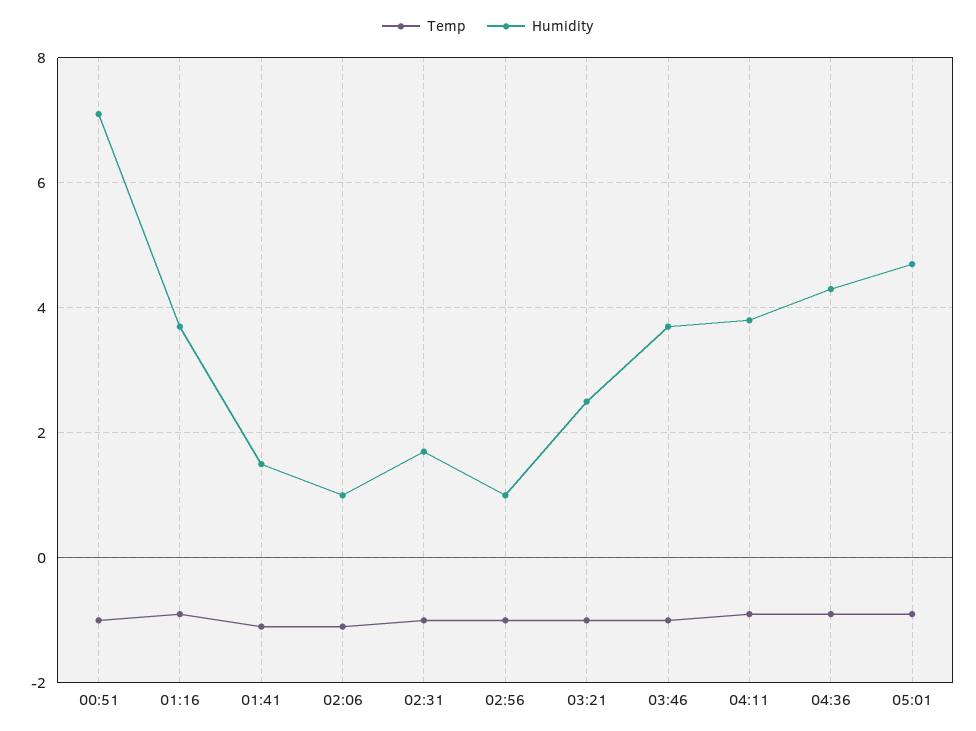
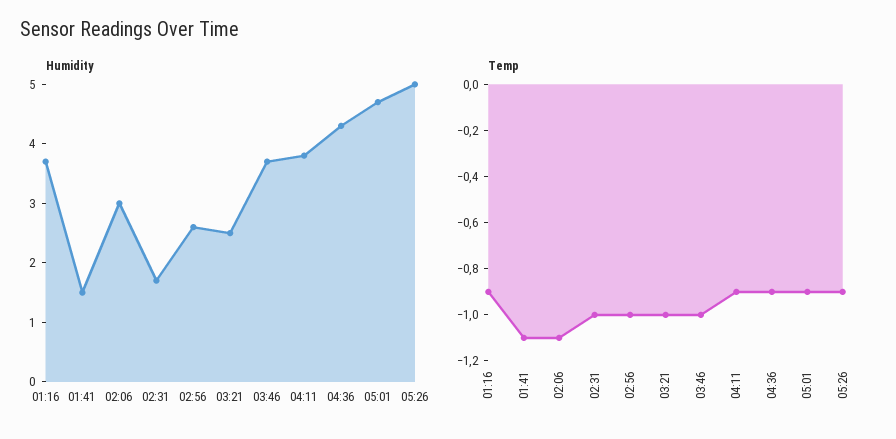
Temp, 00:51: -1 -> none
Humidity, 00:51: 7 -> none
Humidity, 02:06: 1 -> 3
Humidity, 02:56: 1 -> 2.5
Humidity, 05:26: none -> 5
Temp, 05:26: none -> -0.9

